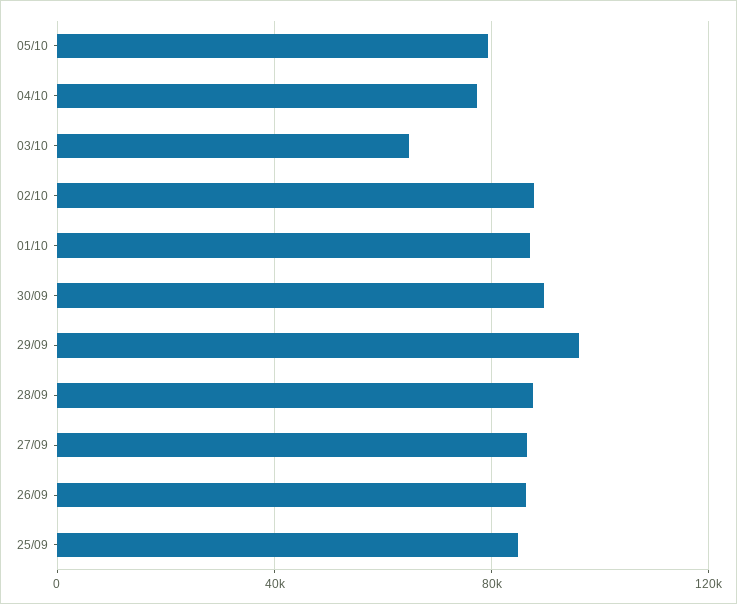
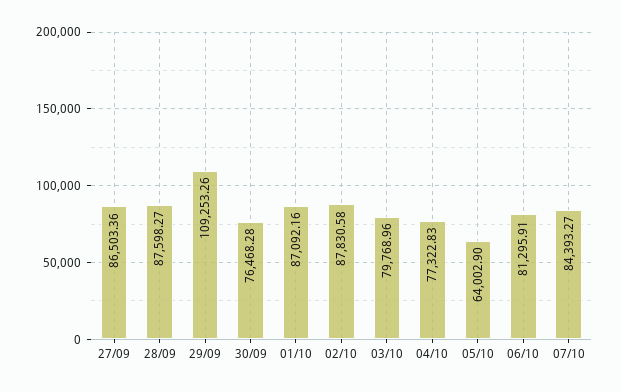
05/10: 80000 -> 64002.9
03/10: 65000 -> 79768.96
30/09: 90000 -> 76468.28
29/09: 95000 -> 109253.26
26/09: 85000 -> none
25/09: 85000 -> none
06/10: none -> 81295.91
07/10: none -> 84393.27

